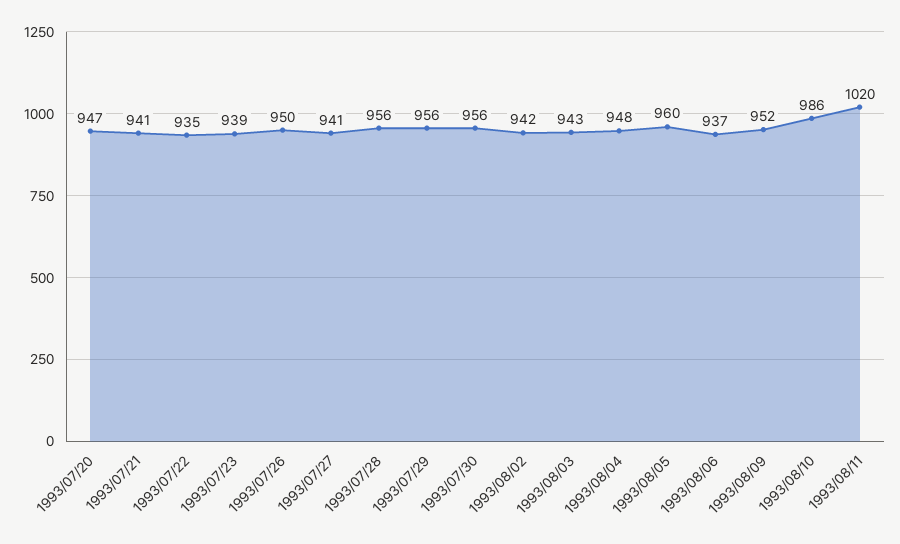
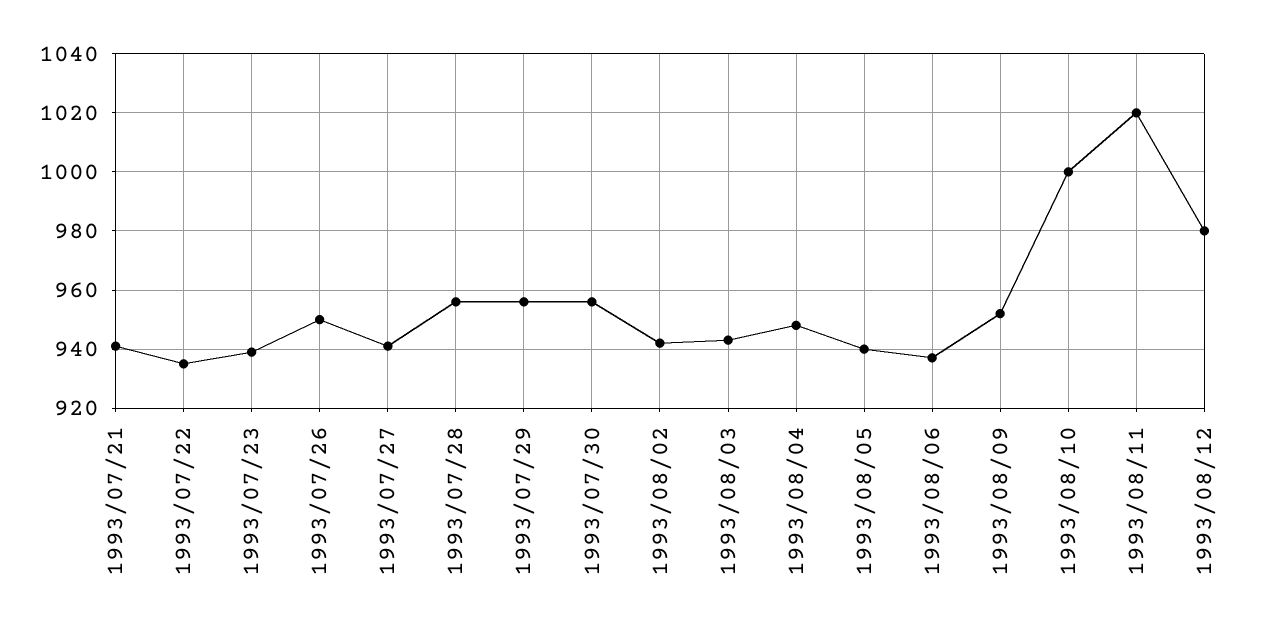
1993/07/20: 947 -> none
1993/08/05: 960 -> 940
1993/08/10: 986 -> 1000
1993/08/12: none -> 980

